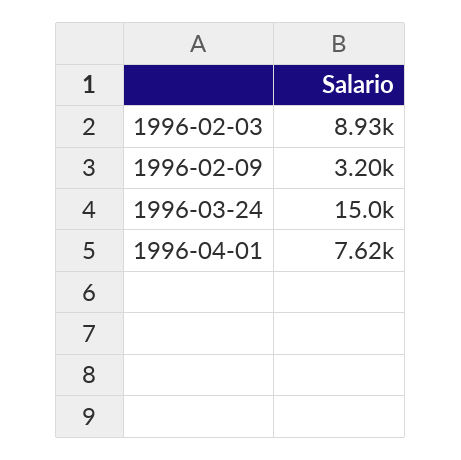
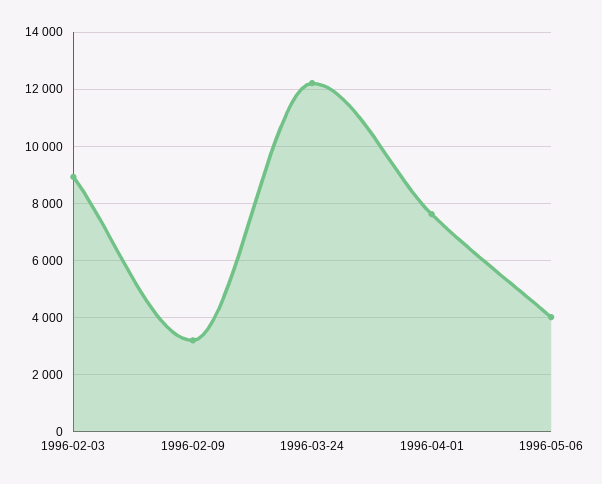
1996-03-24: 15000 -> 12250
1996-05-06: none -> 4000

